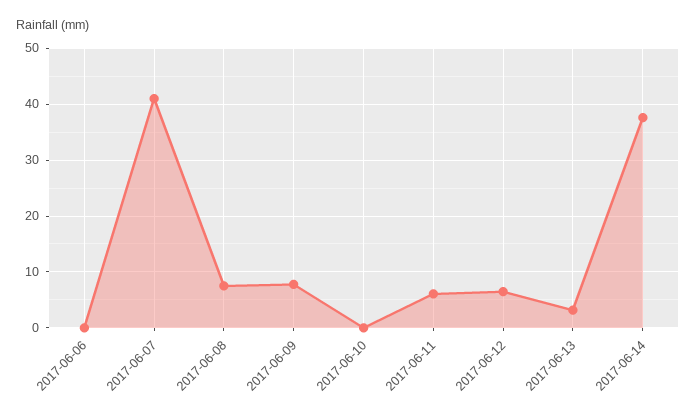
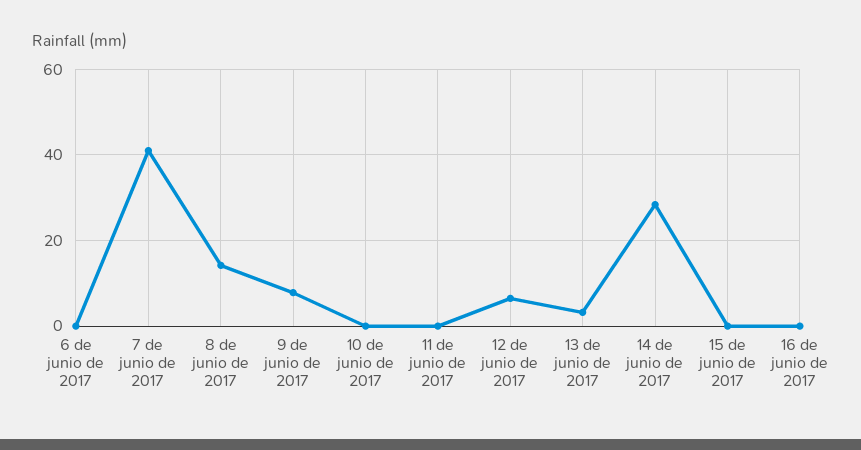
2017-06-08: 8 -> 14
2017-06-11: 6 -> 0
2017-06-14: 38 -> 28
15 de junio de 2017: none -> 0
16 de junio de 2017: none -> 0

